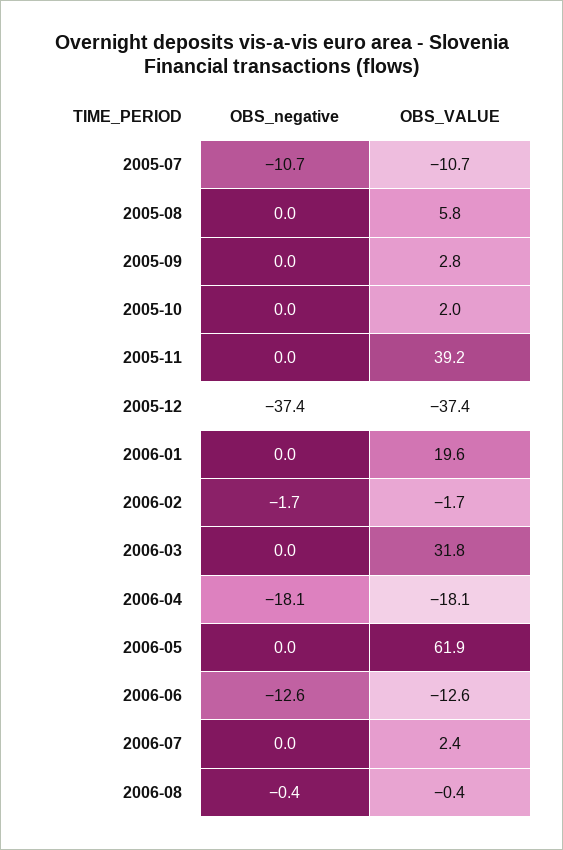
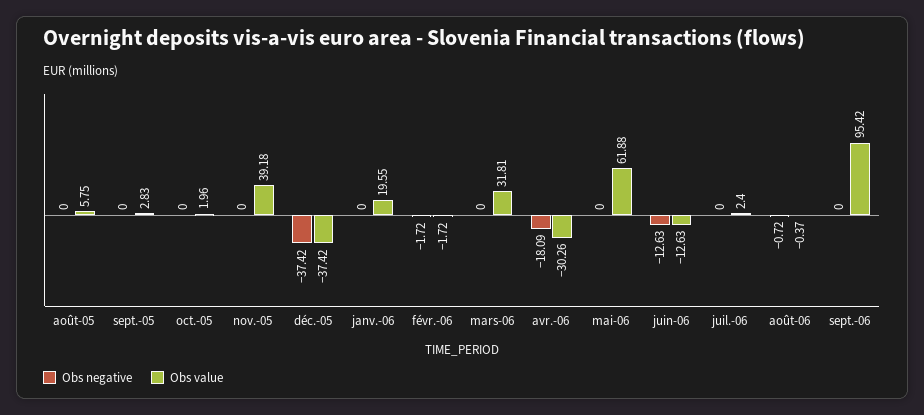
OBS_negative, 2005-07: -10.7 -> none
OBS_VALUE, 2005-07: -10.7 -> none
OBS_VALUE, 2006-04: -18.1 -> -30.26
OBS_negative, 2006-08: -0.4 -> -0.72
OBS_negative, sept.-06: none -> 0
OBS_VALUE, sept.-06: none -> 95.42

